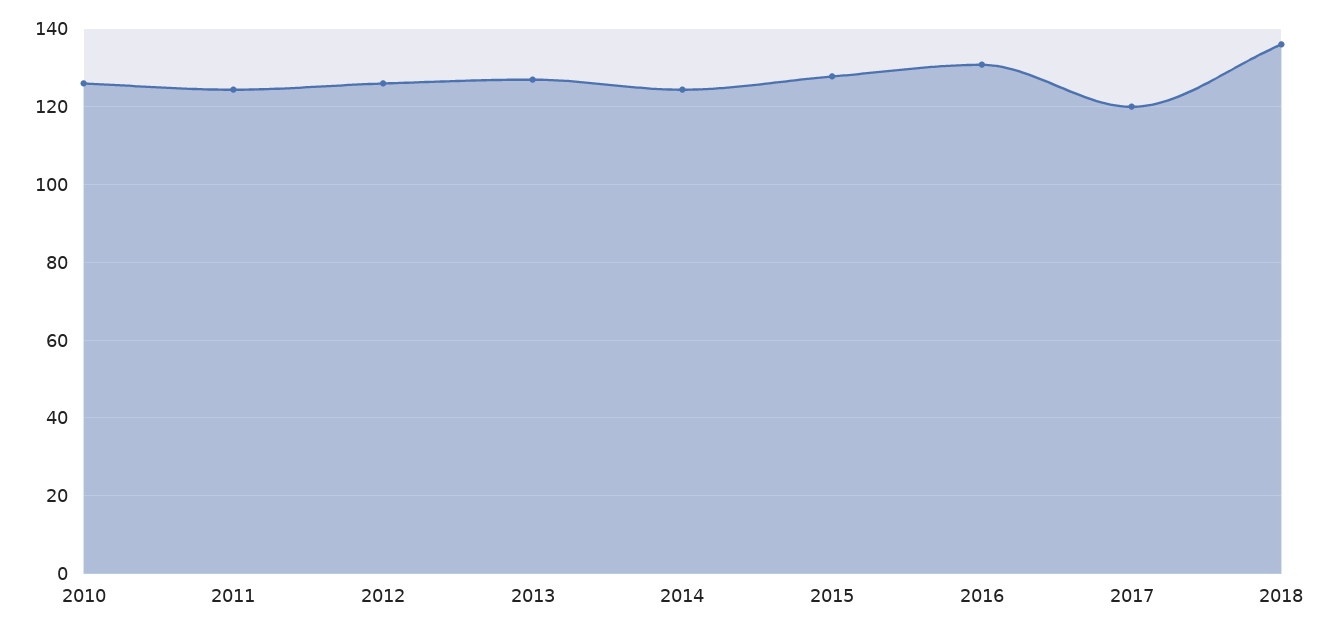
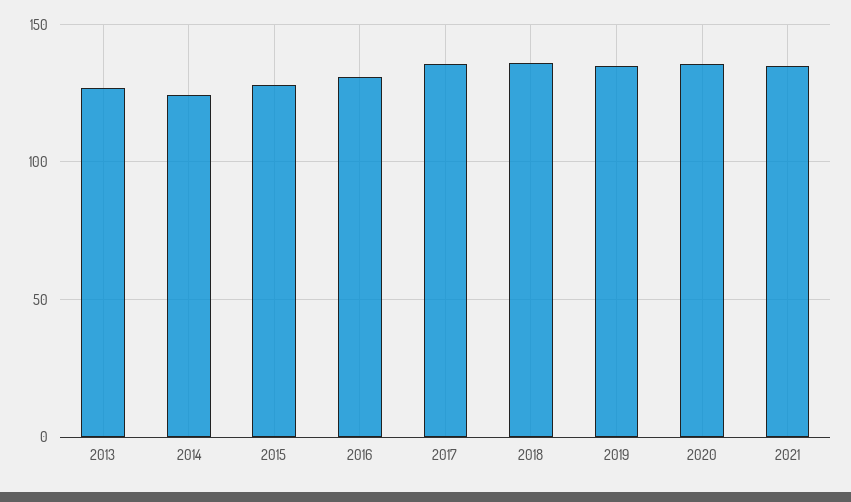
2010: 126 -> none
2011: 124 -> none
2012: 126 -> none
2017: 120 -> 135
2019: none -> 135
2020: none -> 135
2021: none -> 135

